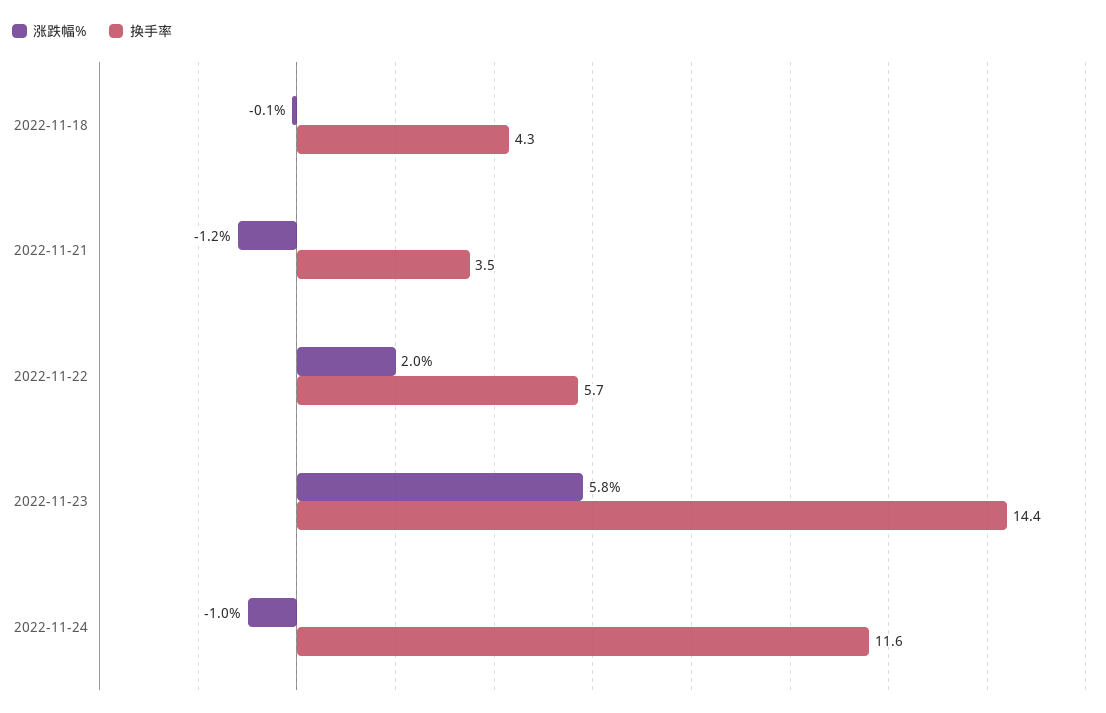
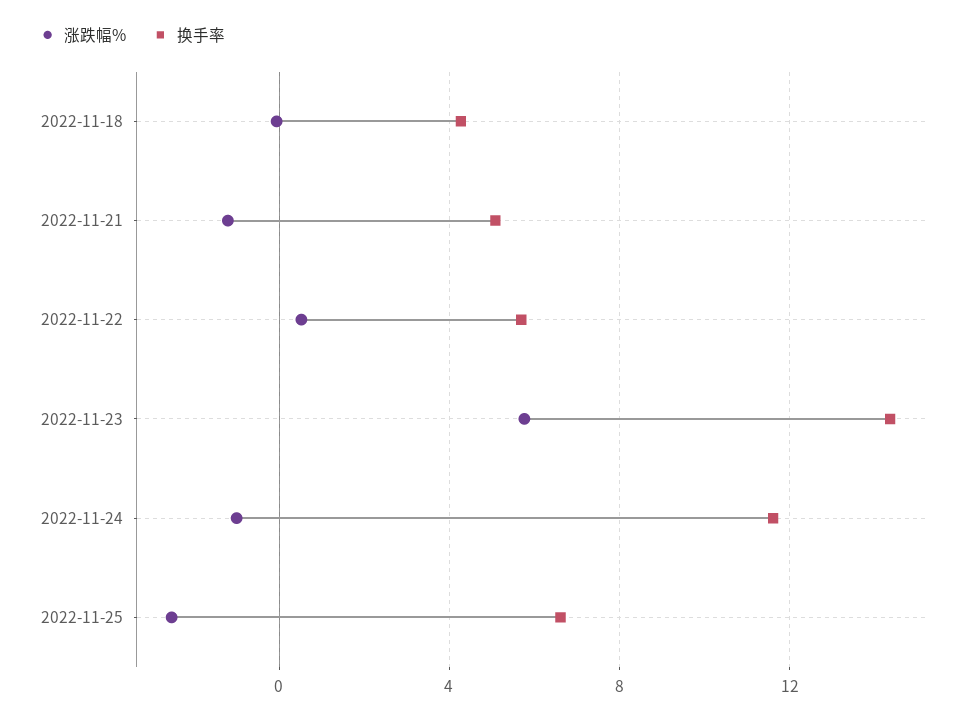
换手率, 2022-11-21: 3.5 -> 5
涨跌幅%, 2022-11-22: 2 -> 0.5
涨跌幅%, 2022-11-25: none -> -2.5
换手率, 2022-11-25: none -> 6.5

